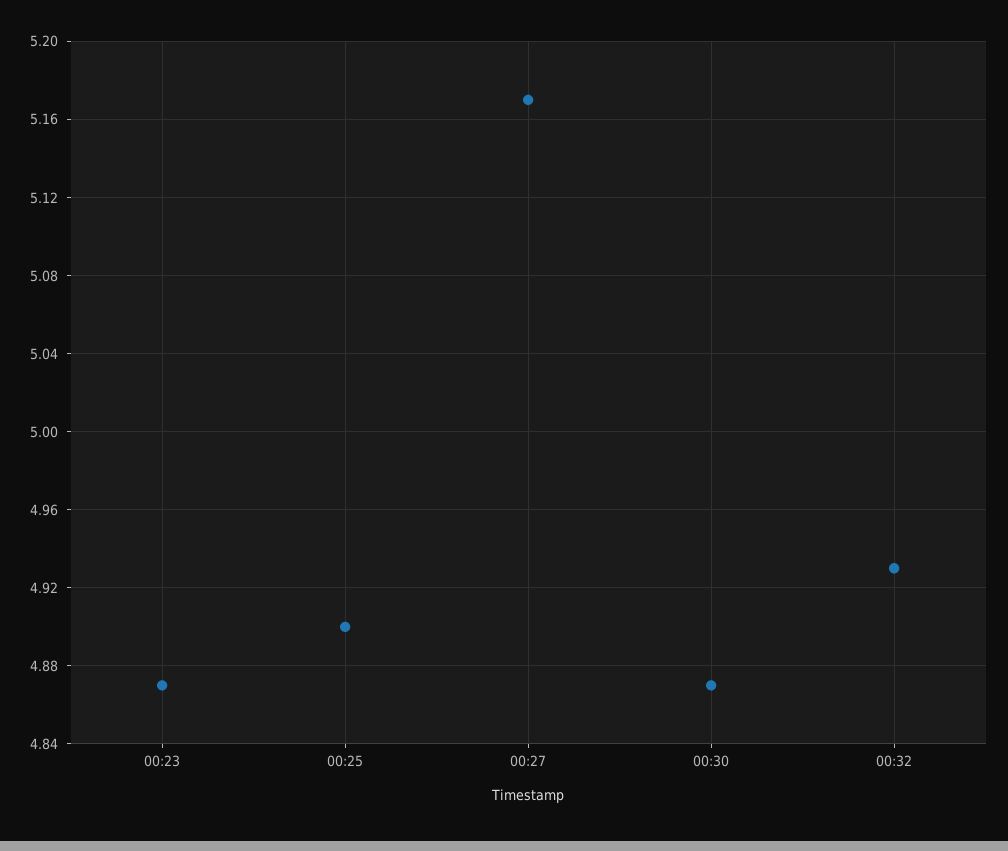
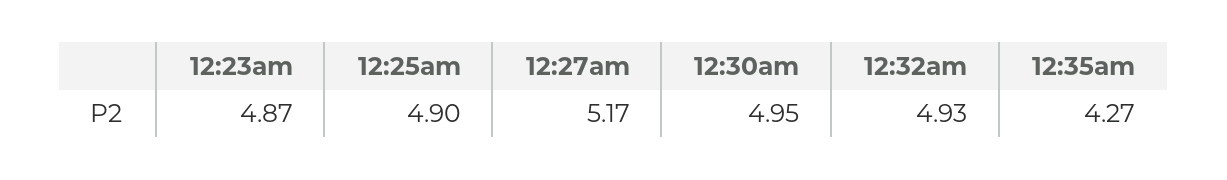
00:30: 4.87 -> 4.95
12:35am: none -> 4.27

